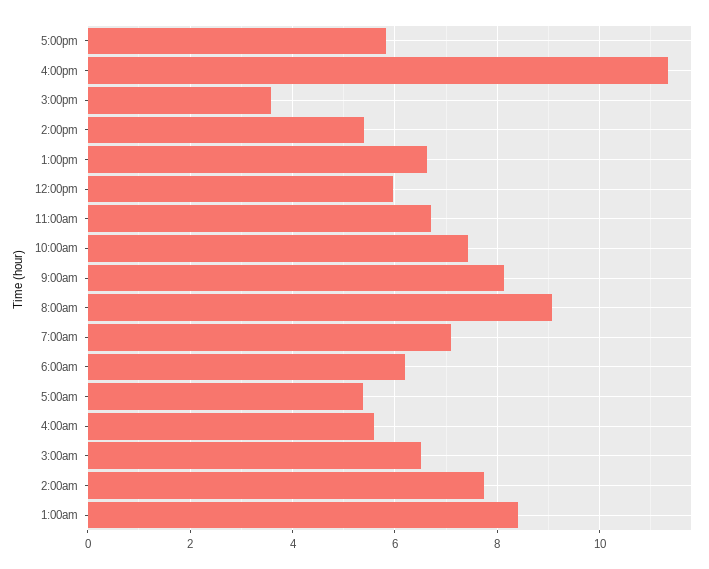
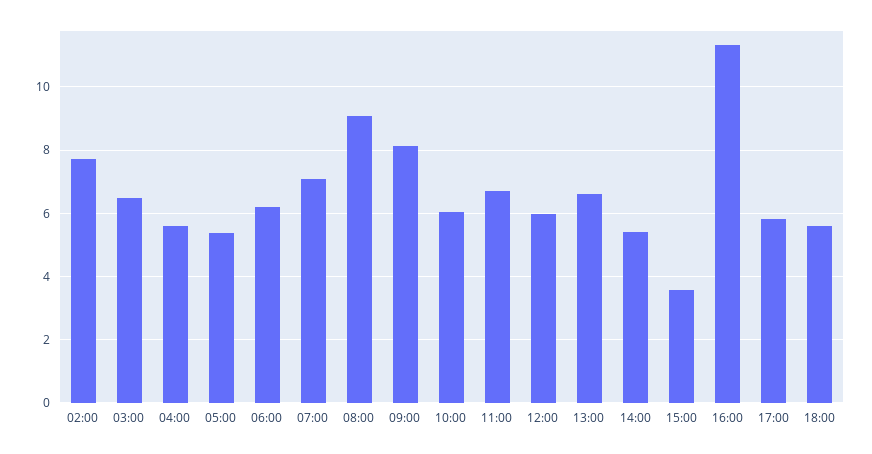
10:00am: 7.4 -> 6
1:00am: 8.4 -> none
18:00: none -> 5.6

